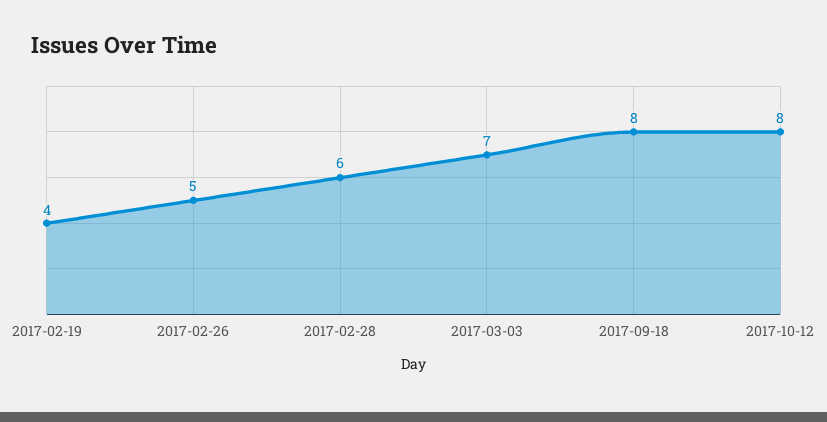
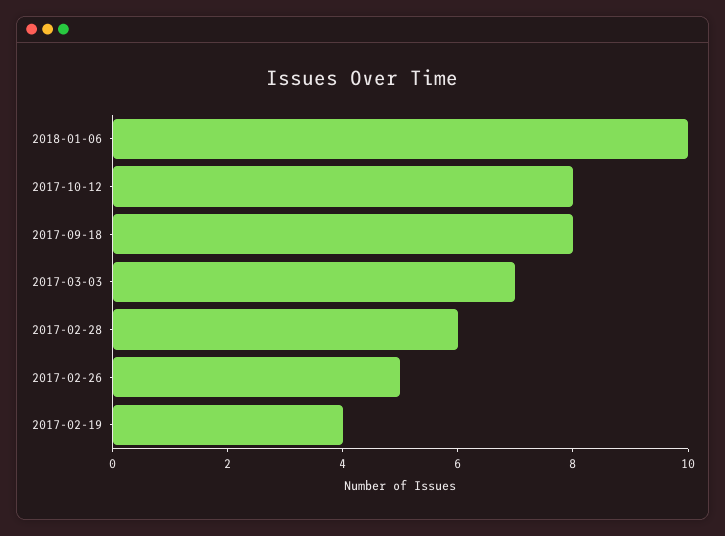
2018-01-06: none -> 10

